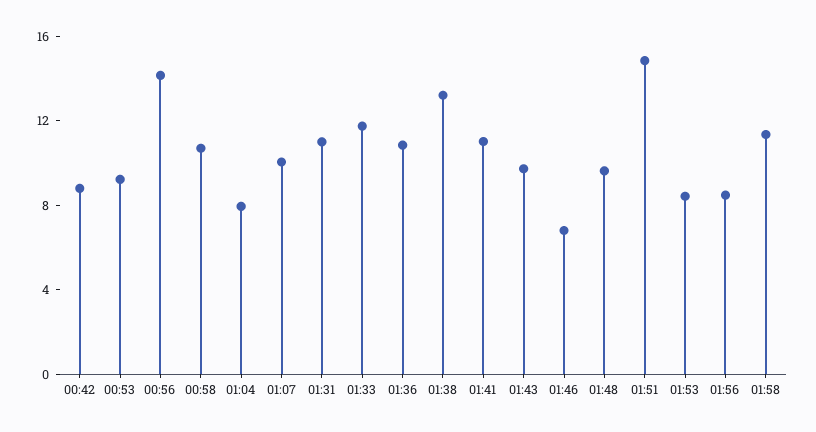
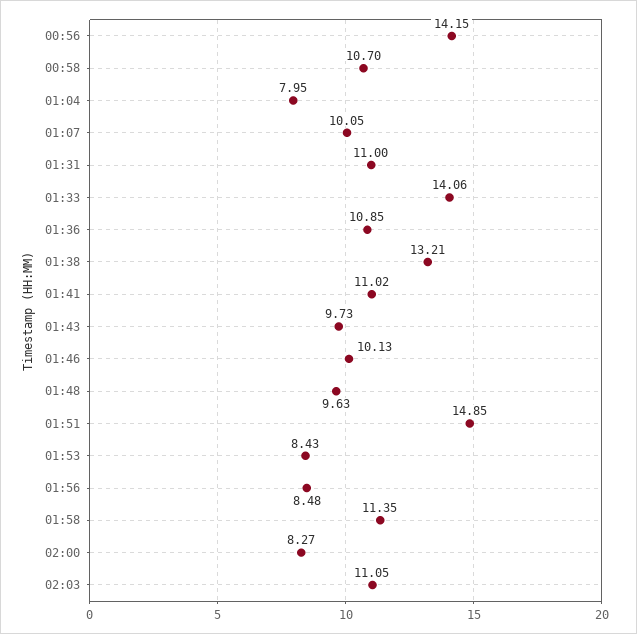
00:42: 9 -> none
00:53: 9 -> none
01:33: 12 -> 14.06
01:46: 7 -> 10.13
02:00: none -> 8.27
02:03: none -> 11.05

